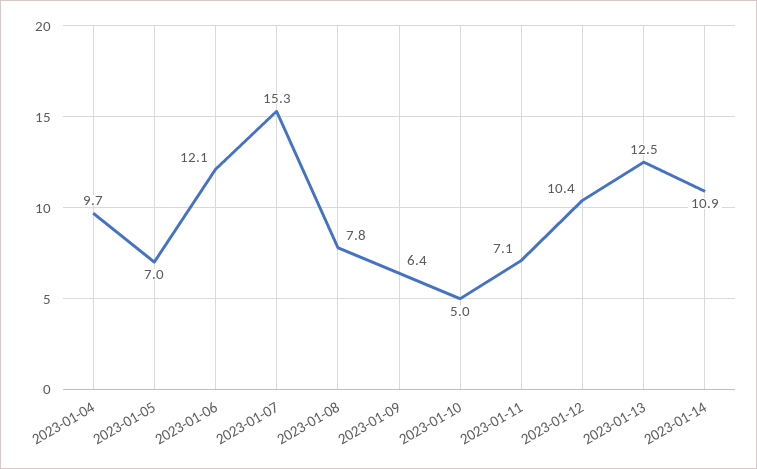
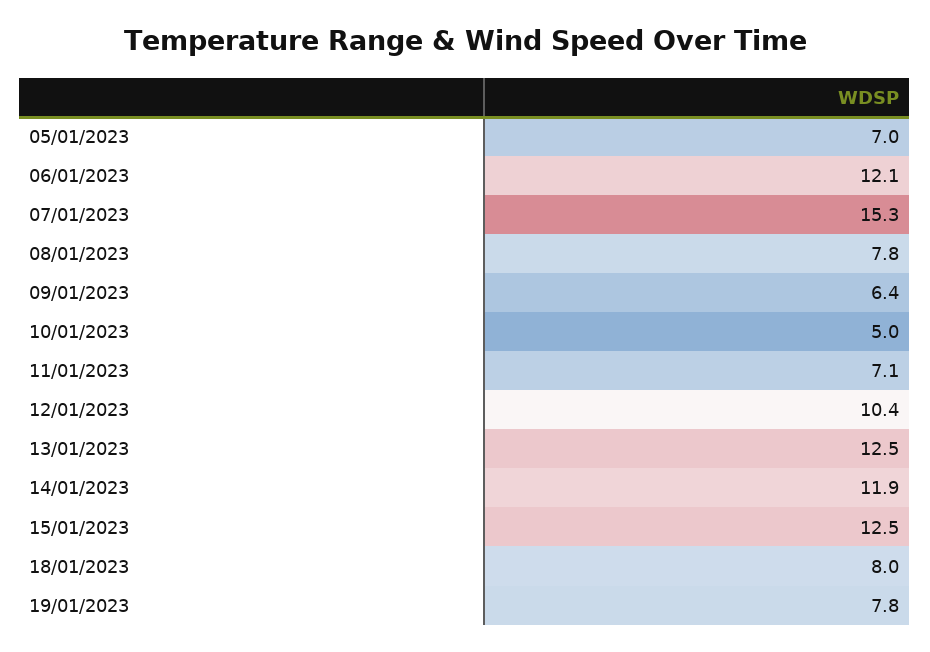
2023-01-04: 9.7 -> none
2023-01-14: 10.9 -> 11.9
15/01/2023: none -> 12.5
18/01/2023: none -> 8
19/01/2023: none -> 7.8

